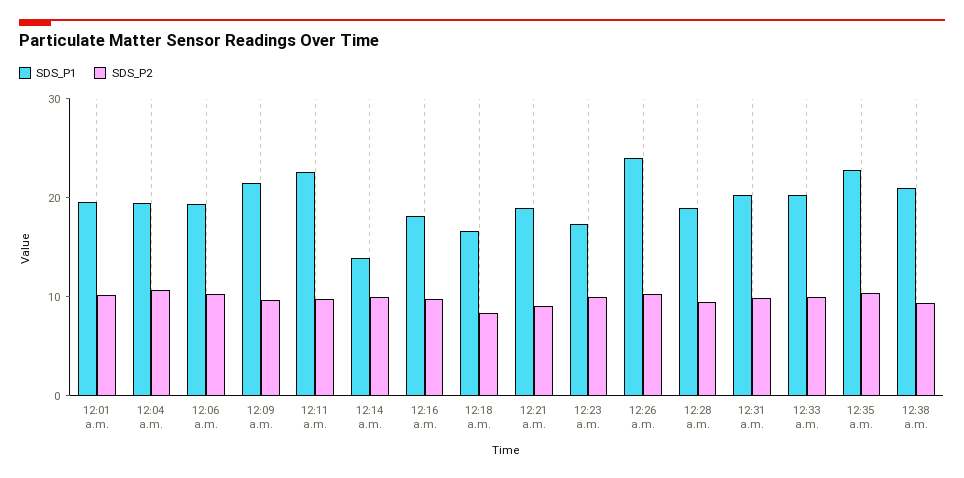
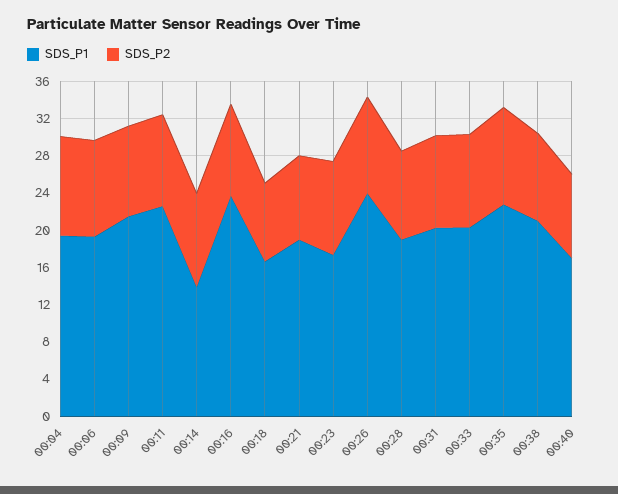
SDS_P1, 12:01 a.m.: 20 -> none
SDS_P2, 12:01 a.m.: 10 -> none
SDS_P1, 12:16 a.m.: 18 -> 24
SDS_P1, 00:40: none -> 17
SDS_P2, 00:40: none -> 9

